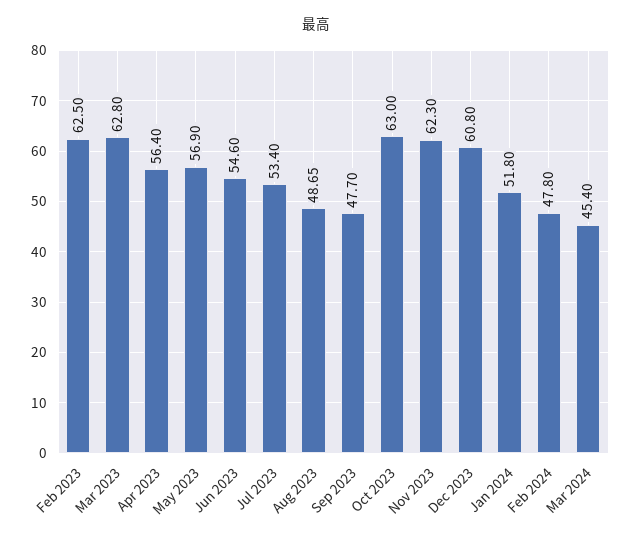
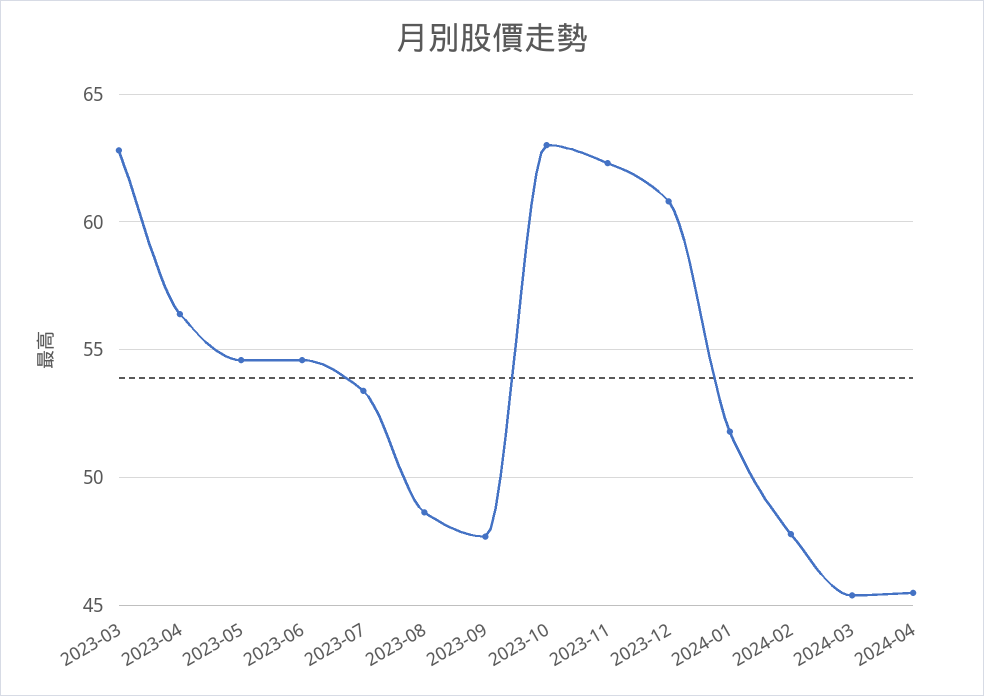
Feb 2023: 62.5 -> none
May 2023: 56.9 -> 54.5
2024-04: none -> 45.5

